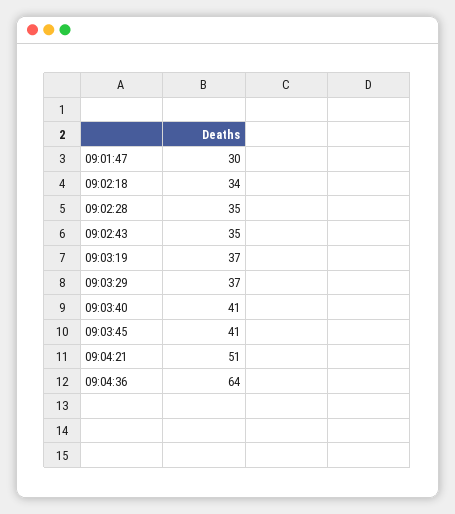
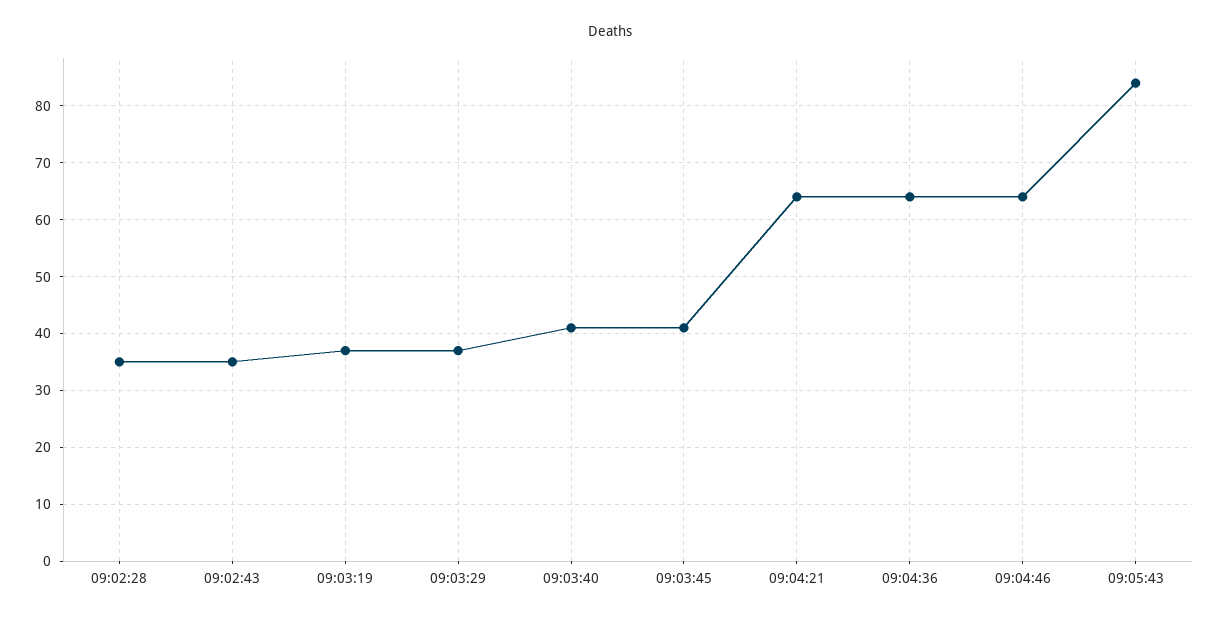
09:01:47: 30 -> none
09:02:18: 34 -> none
09:04:21: 51 -> 65
09:04:46: none -> 65
09:05:43: none -> 85

